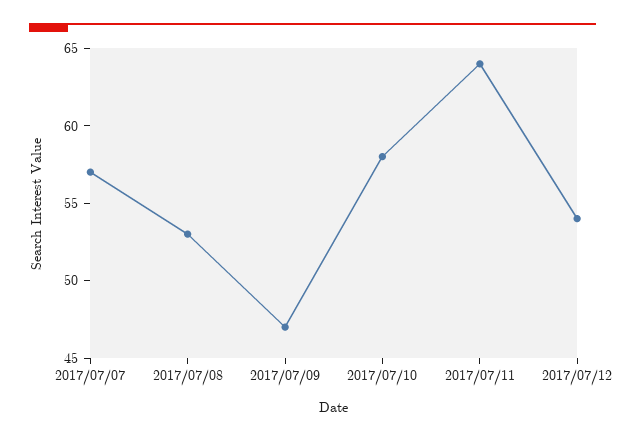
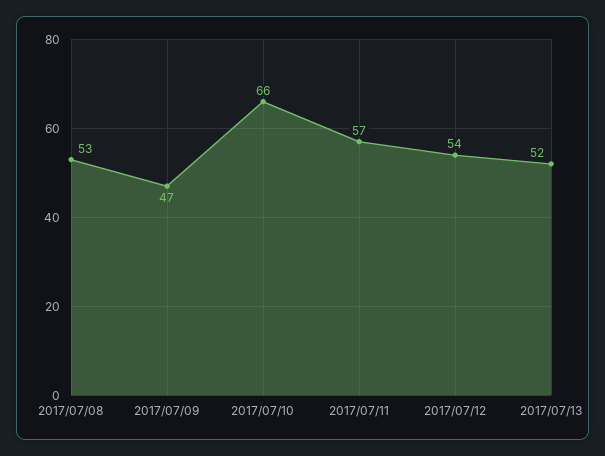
2017/07/07: 57 -> none
2017/07/10: 58 -> 66
2017/07/11: 64 -> 57
2017/07/13: none -> 52

